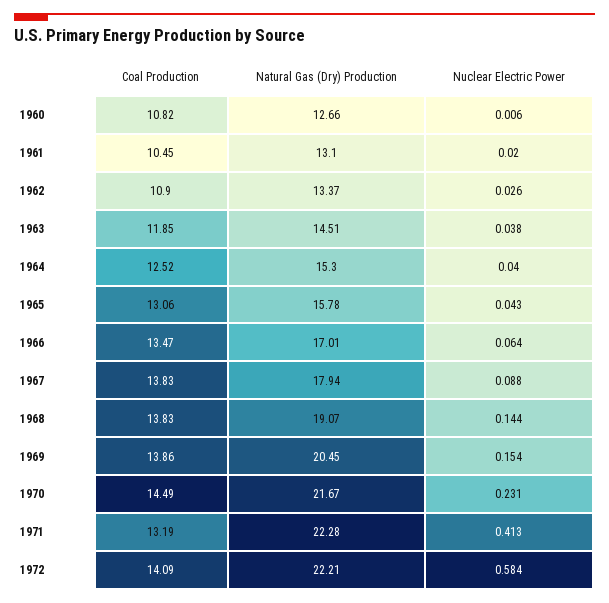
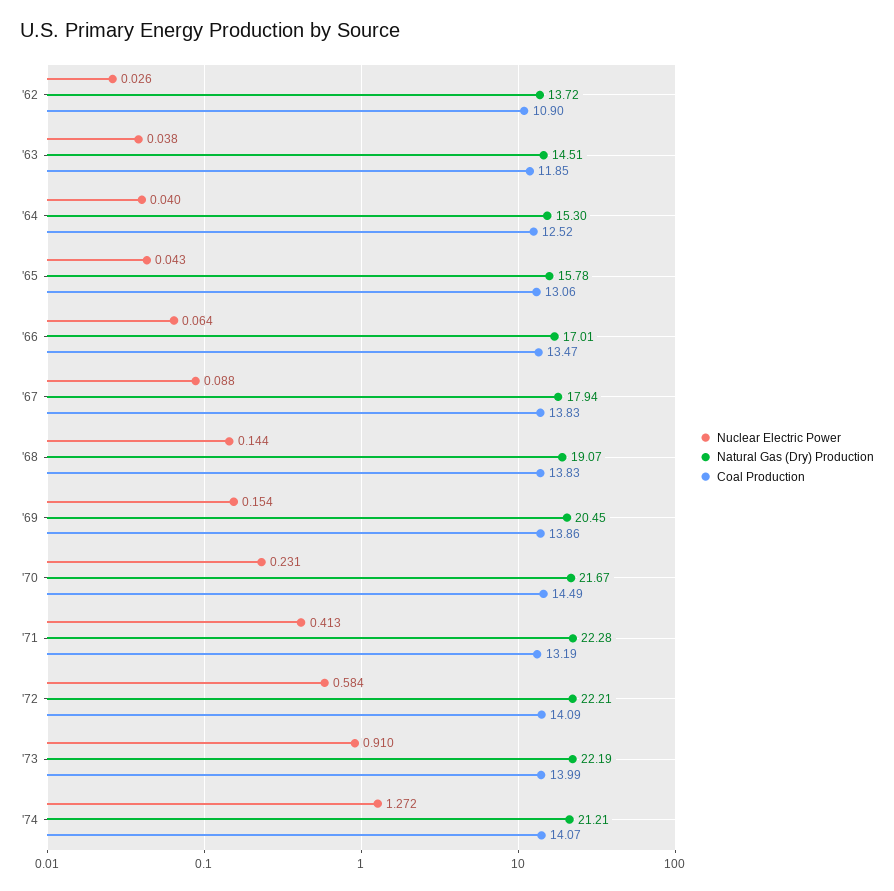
Coal Production, 1960: 10.82 -> none
Natural Gas (Dry) Production, 1960: 12.66 -> none
Nuclear Electric Power, 1960: 0.006 -> none
Coal Production, 1961: 10.45 -> none
Natural Gas (Dry) Production, 1961: 13.1 -> none
Nuclear Electric Power, 1961: 0.02 -> none
Natural Gas (Dry) Production, 1962: 13.37 -> 13.72
Nuclear Electric Power, '73: none -> 0.91
Natural Gas (Dry) Production, '73: none -> 22.19
Coal Production, '73: none -> 13.99
Nuclear Electric Power, '74: none -> 1.272
Natural Gas (Dry) Production, '74: none -> 21.21
Coal Production, '74: none -> 14.07

